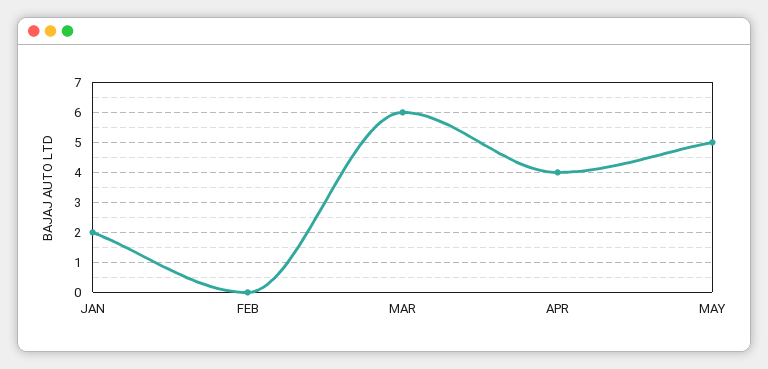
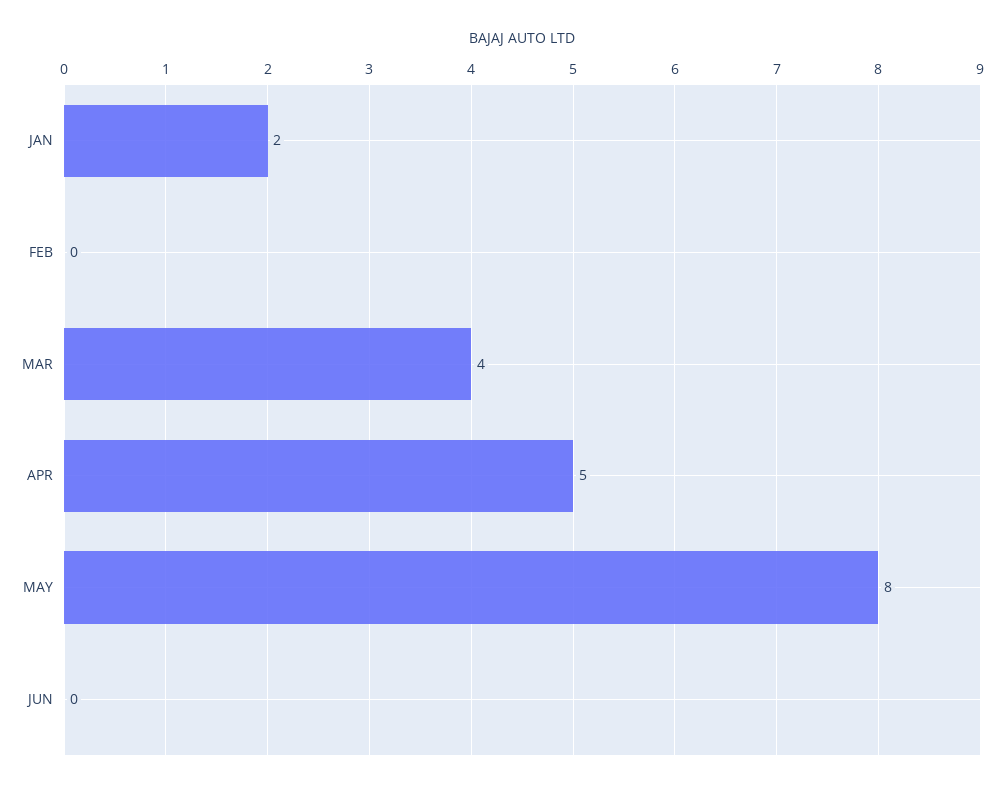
MAR: 6 -> 4
APR: 4 -> 5
MAY: 5 -> 8
JUN: none -> 0

